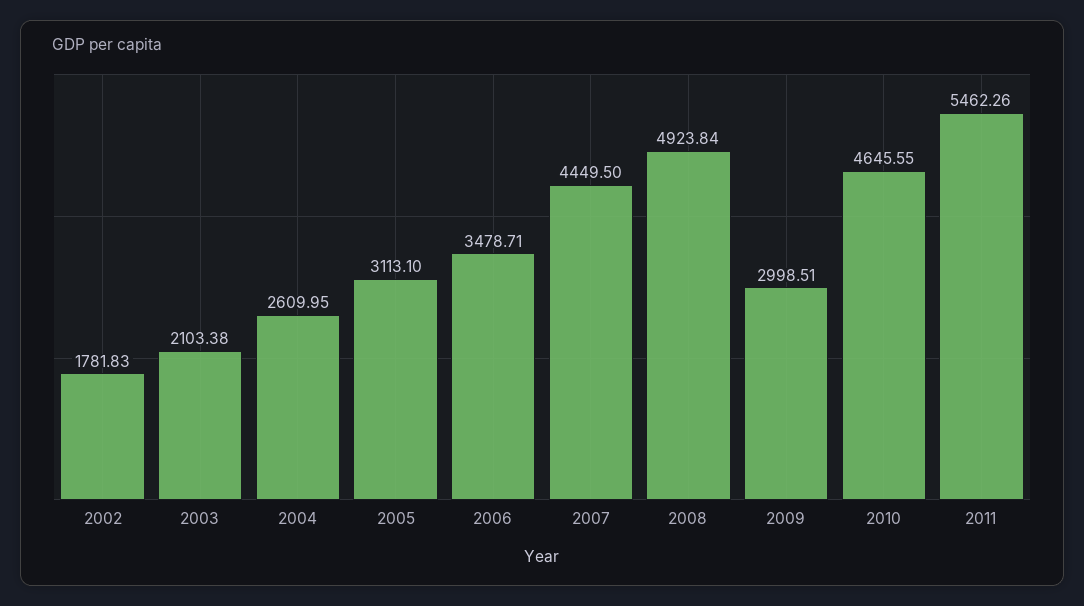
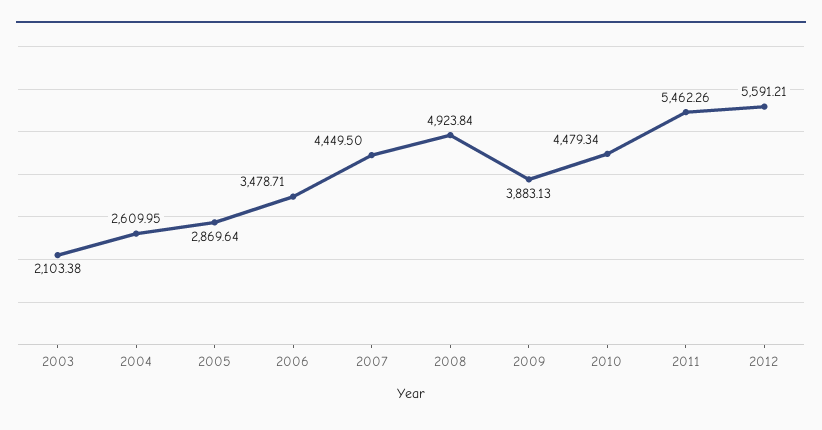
2002: 1781.83 -> none
2005: 3113.1 -> 2869.64
2009: 2998.51 -> 3883.13
2010: 4645.55 -> 4479.34
2012: none -> 5591.21

